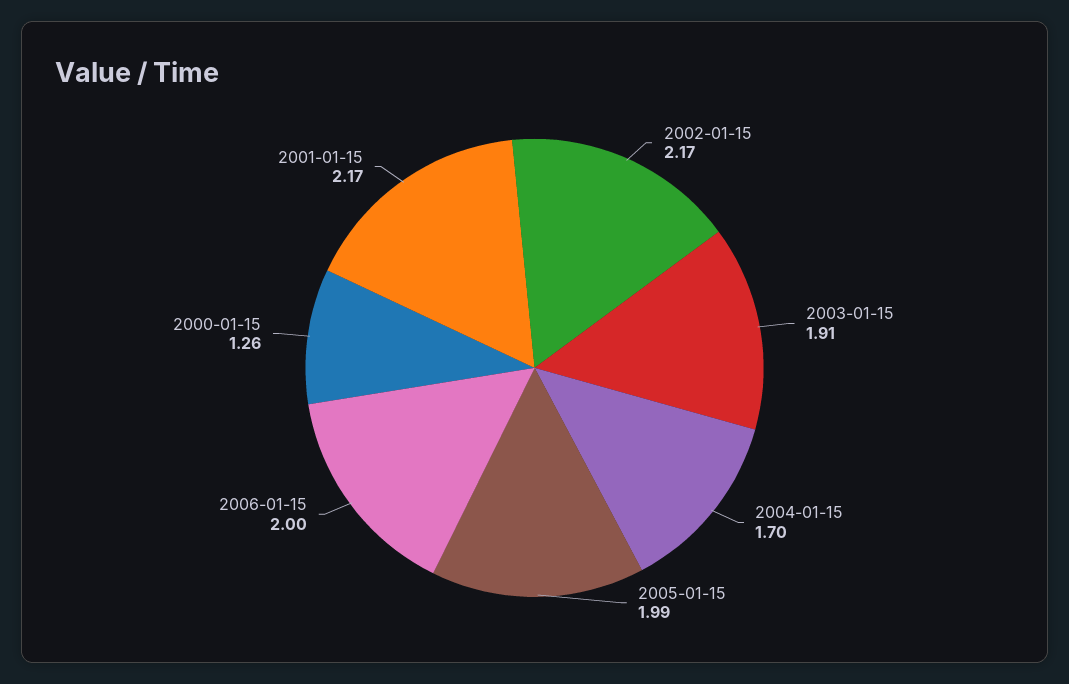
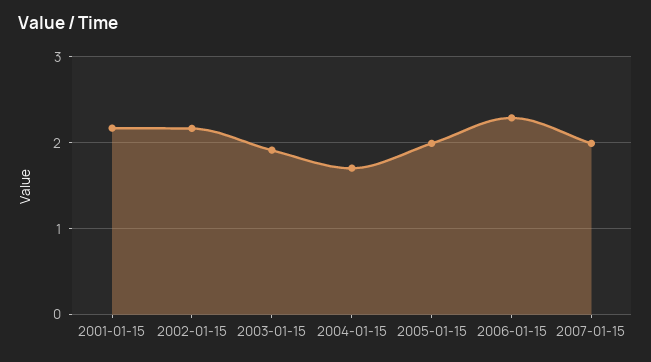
2006-01-15: 2 -> 2.3
2000-01-15: 1.26 -> none
2007-01-15: none -> 2

